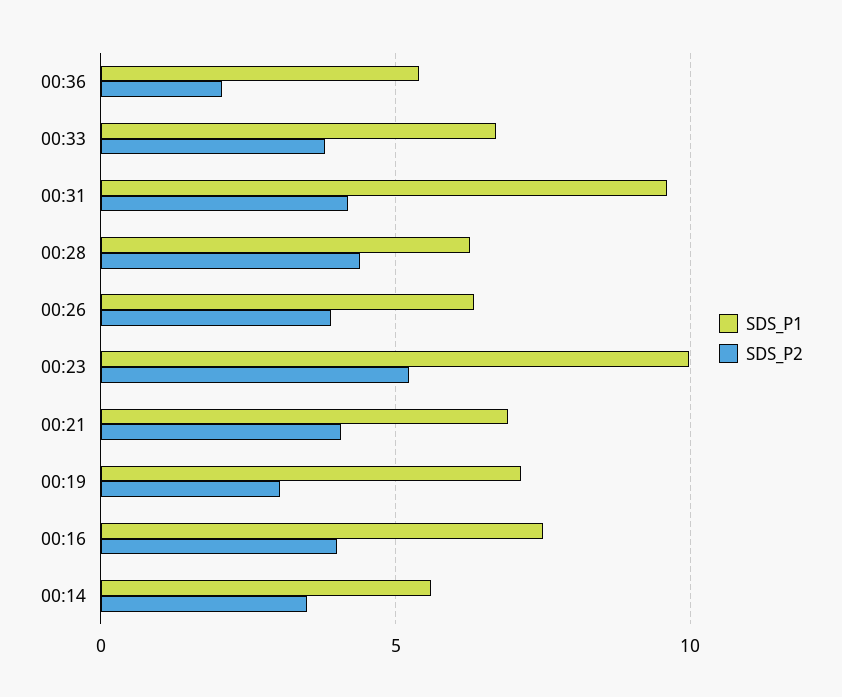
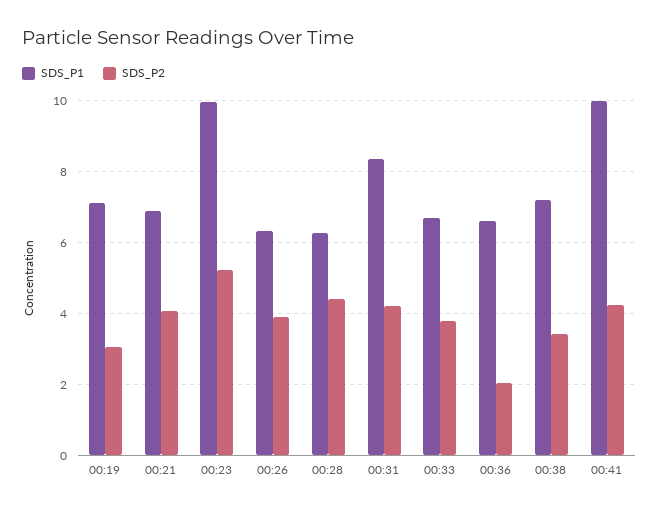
SDS_P1, 00:36: 5.5 -> 6.6
SDS_P1, 00:31: 9.5 -> 8.4
SDS_P1, 00:16: 7.5 -> none
SDS_P2, 00:16: 4 -> none
SDS_P1, 00:14: 5.5 -> none
SDS_P2, 00:14: 3.5 -> none
SDS_P1, 00:38: none -> 7.2
SDS_P2, 00:38: none -> 3.4
SDS_P1, 00:41: none -> 10
SDS_P2, 00:41: none -> 4.2

